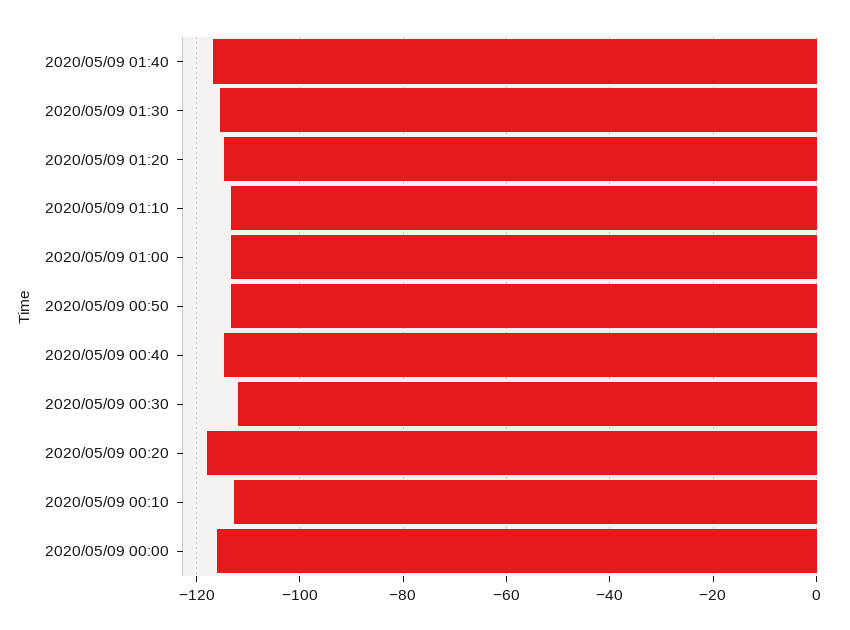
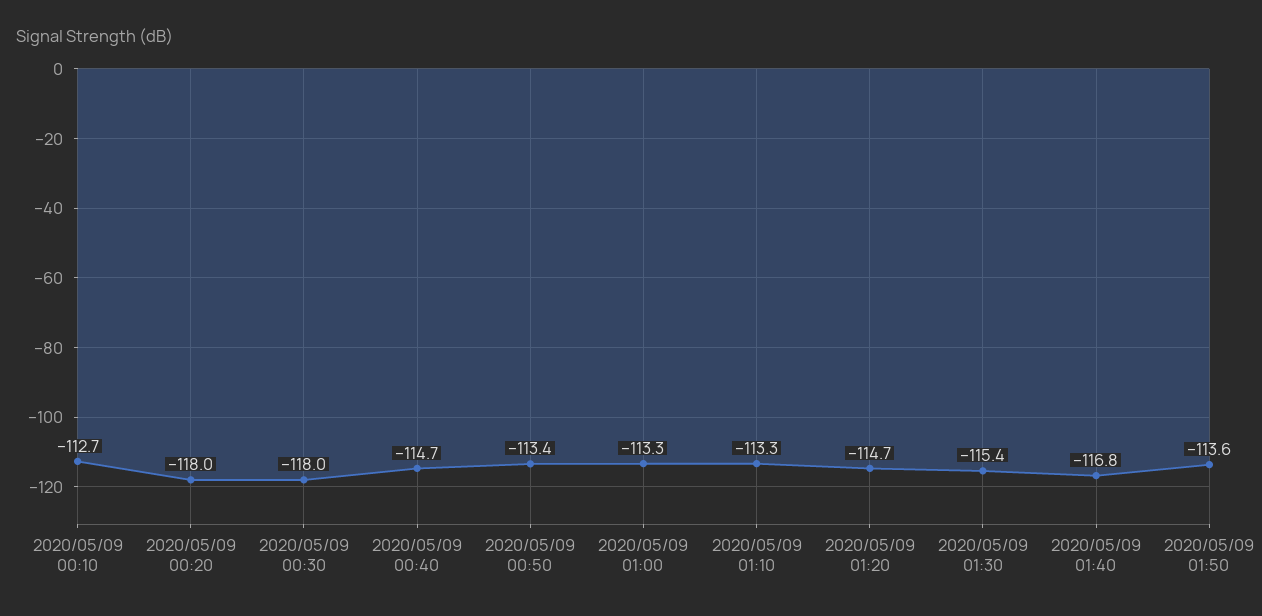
2020/05/09 00:30: -112 -> -118
2020/05/09 00:00: -116 -> none
2020/05/09 01:50: none -> -113.6

